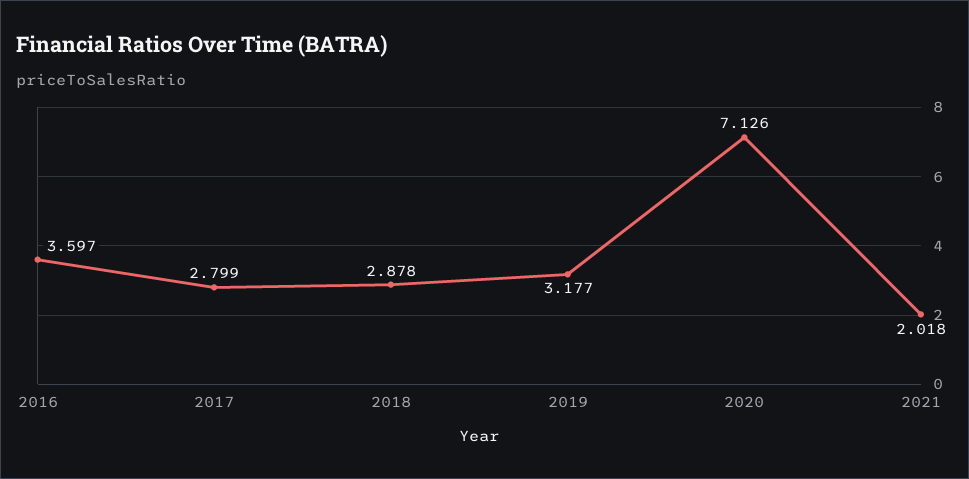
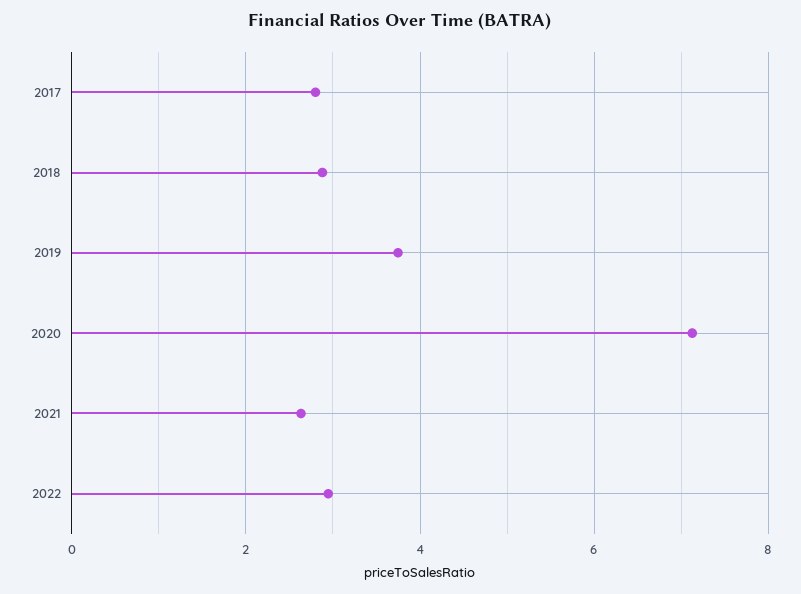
2016: 3.597 -> none
2019: 3.177 -> 3.8
2021: 2.018 -> 2.6
2022: none -> 3

